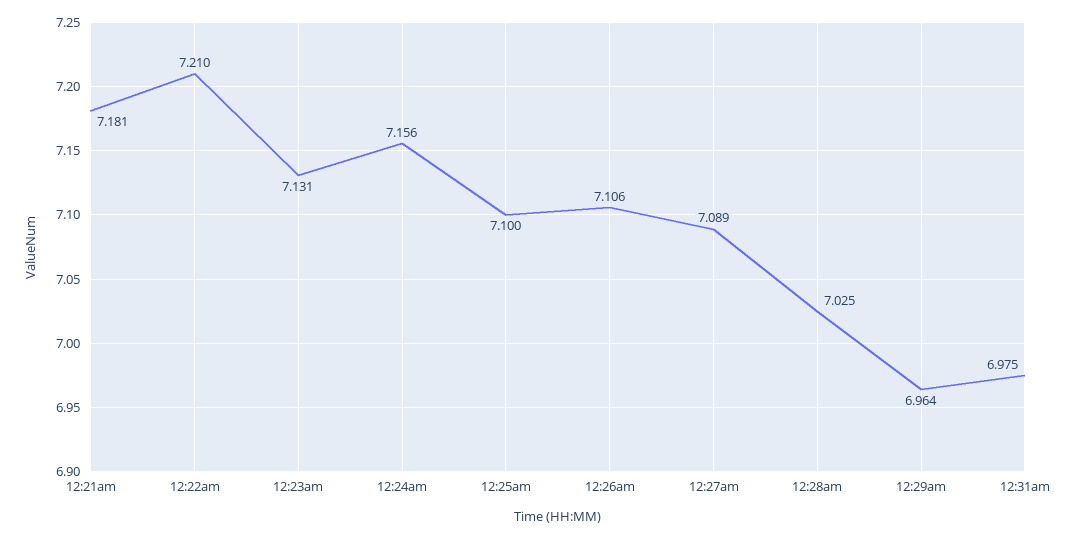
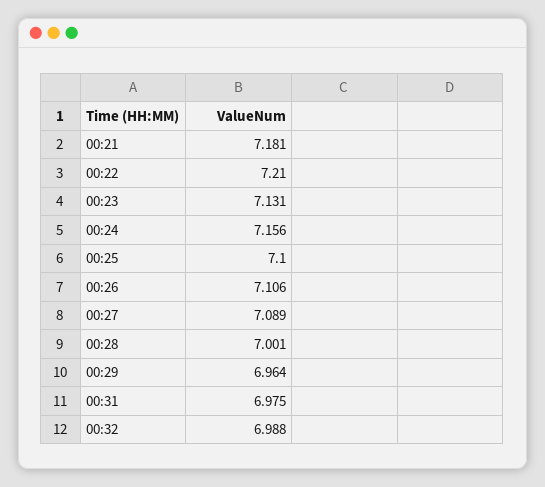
12:28am: 7.025 -> 7.001
00:32: none -> 6.988

